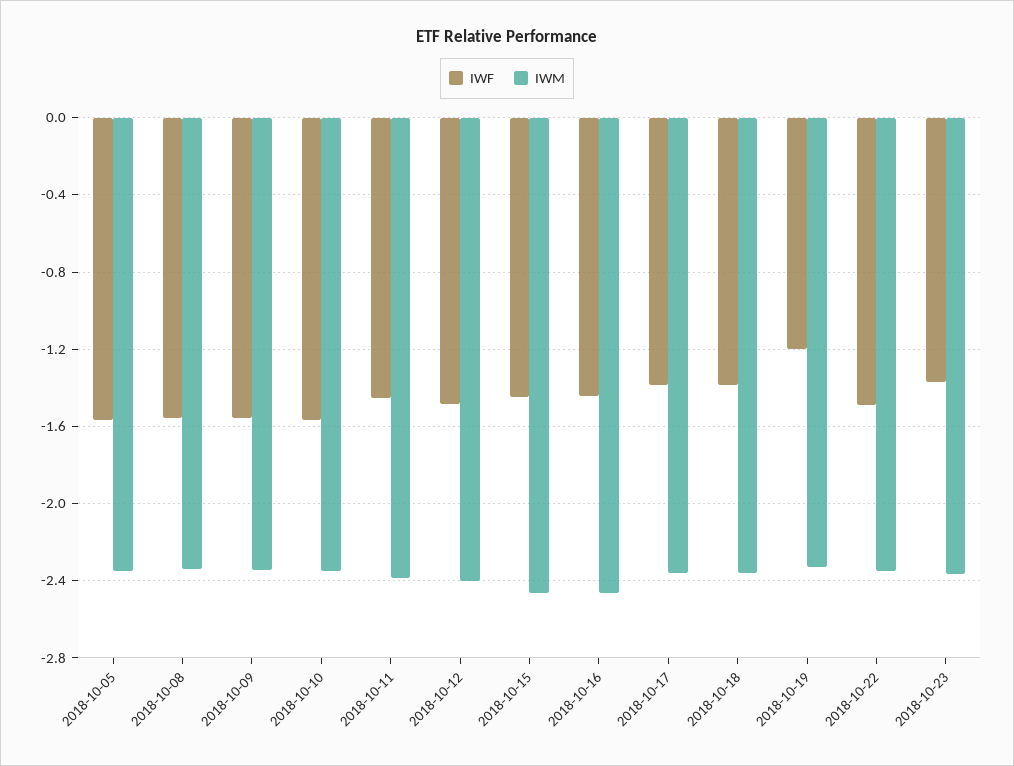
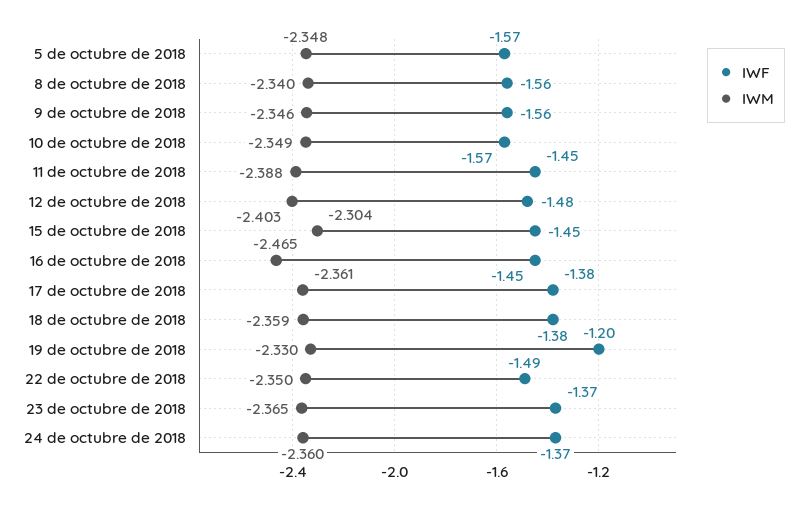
IWM, 2018-10-15: -2.45 -> -2.304
IWF, 24 de octubre de 2018: none -> -1.37
IWM, 24 de octubre de 2018: none -> -2.36

